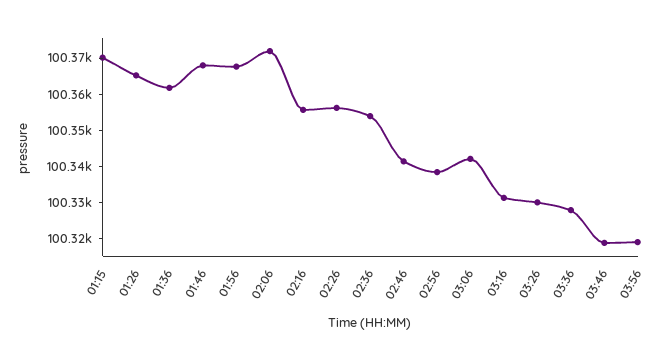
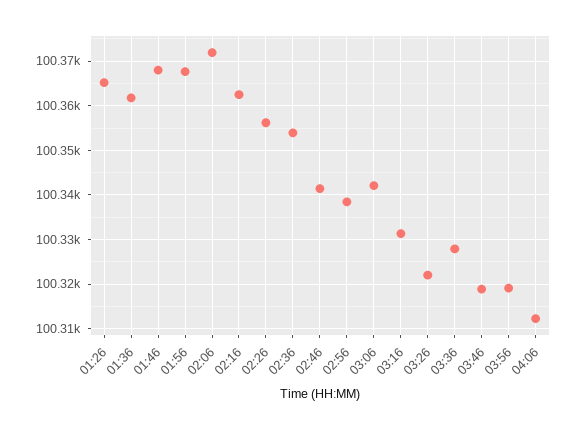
01:15: 100370 -> none
02:16: 100355 -> 100362
03:26: 100330 -> 100322
04:06: none -> 100312

